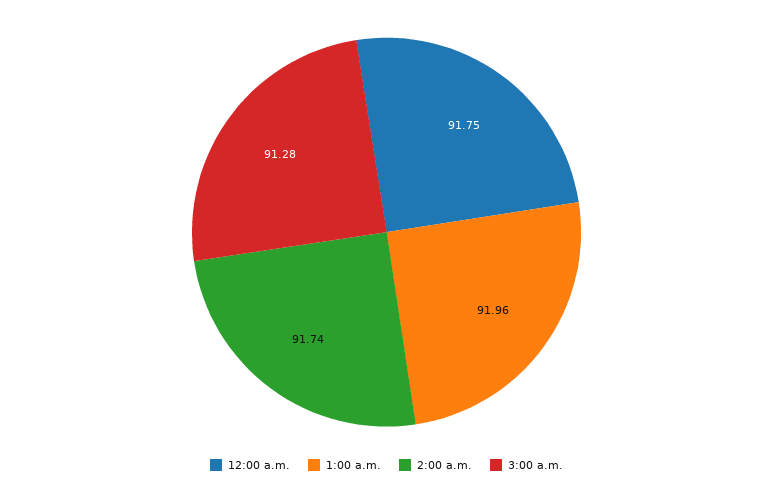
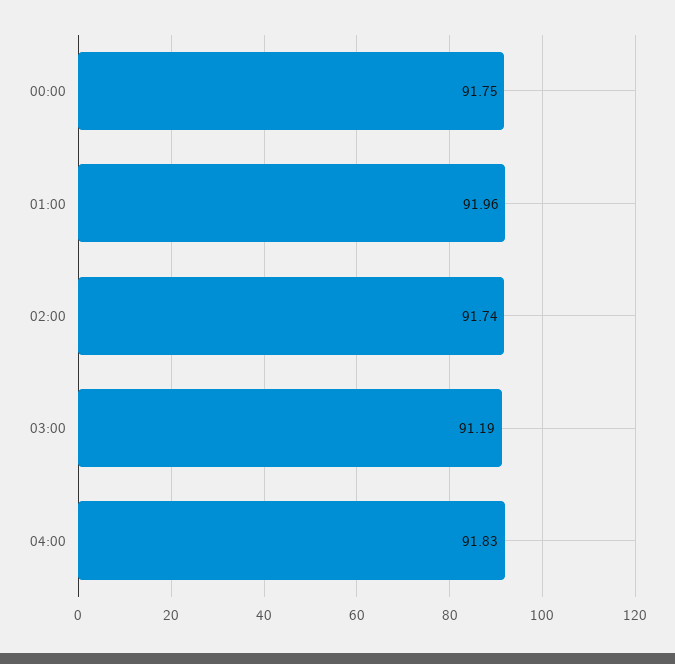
3:00 a.m.: 91.28 -> 91.19
04:00: none -> 91.83

